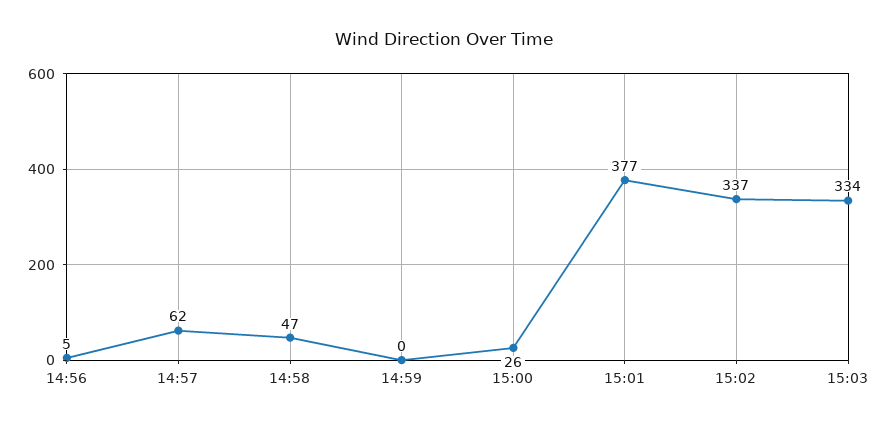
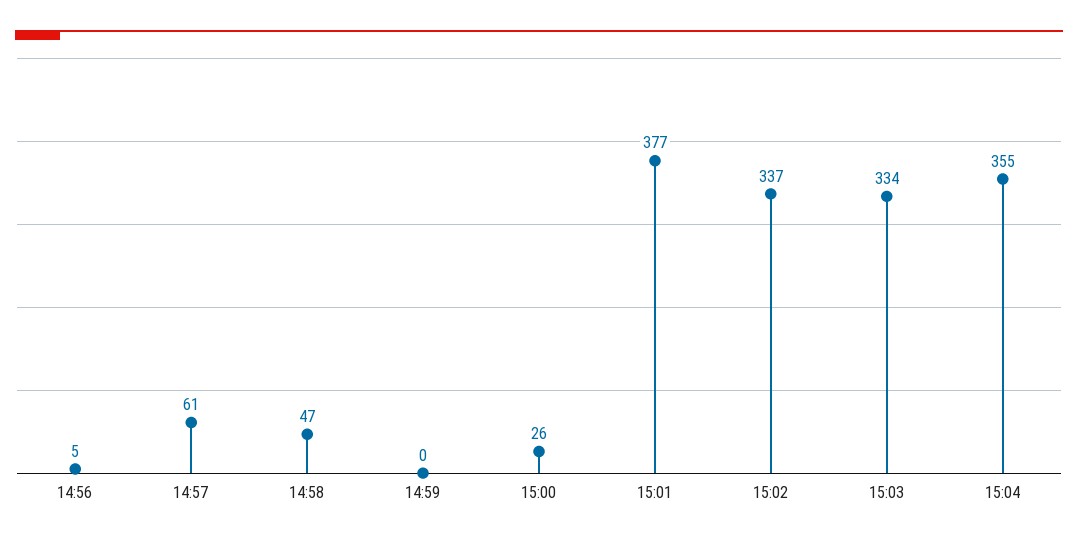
14:57: 62 -> 61
15:04: none -> 355

